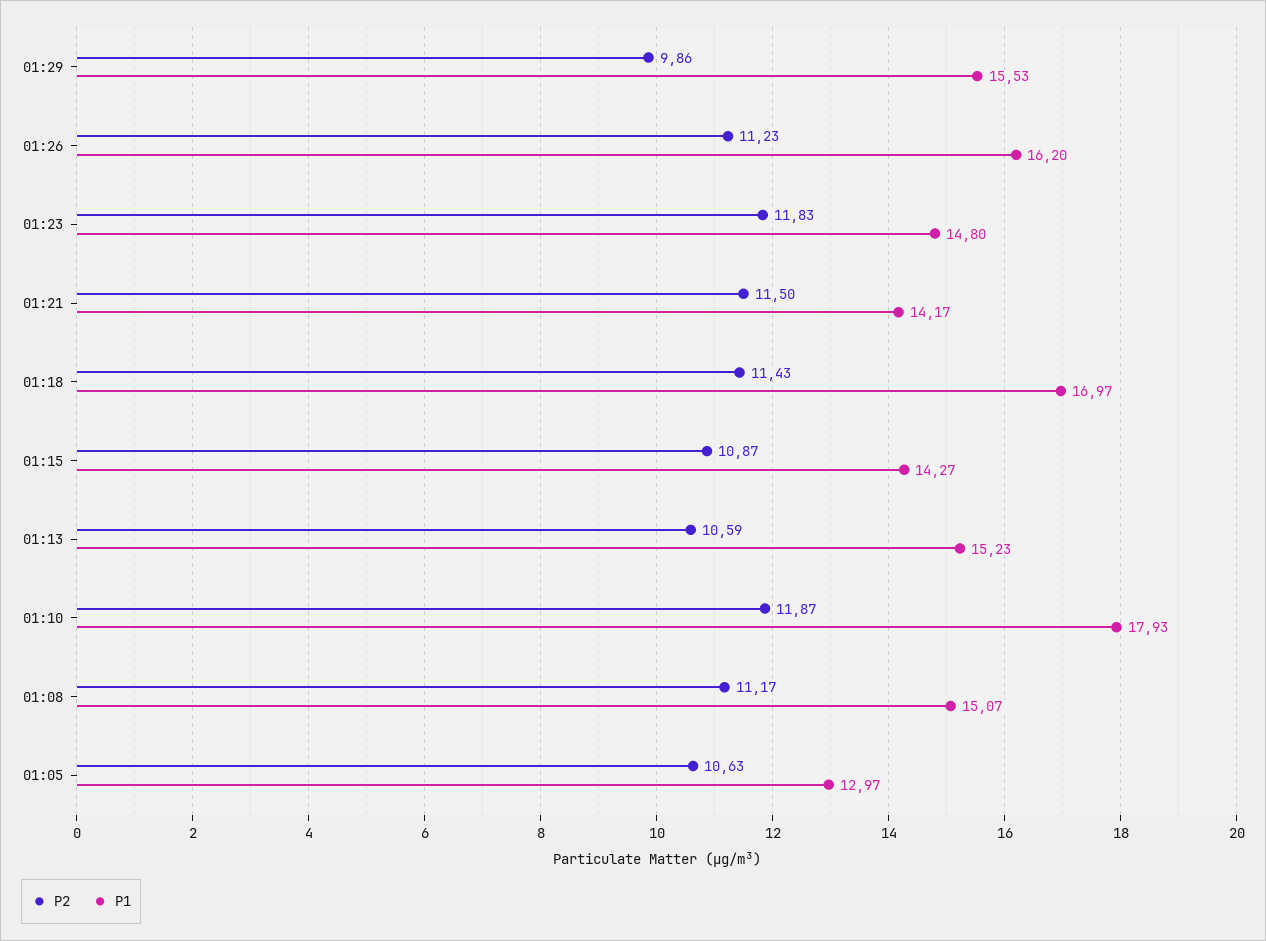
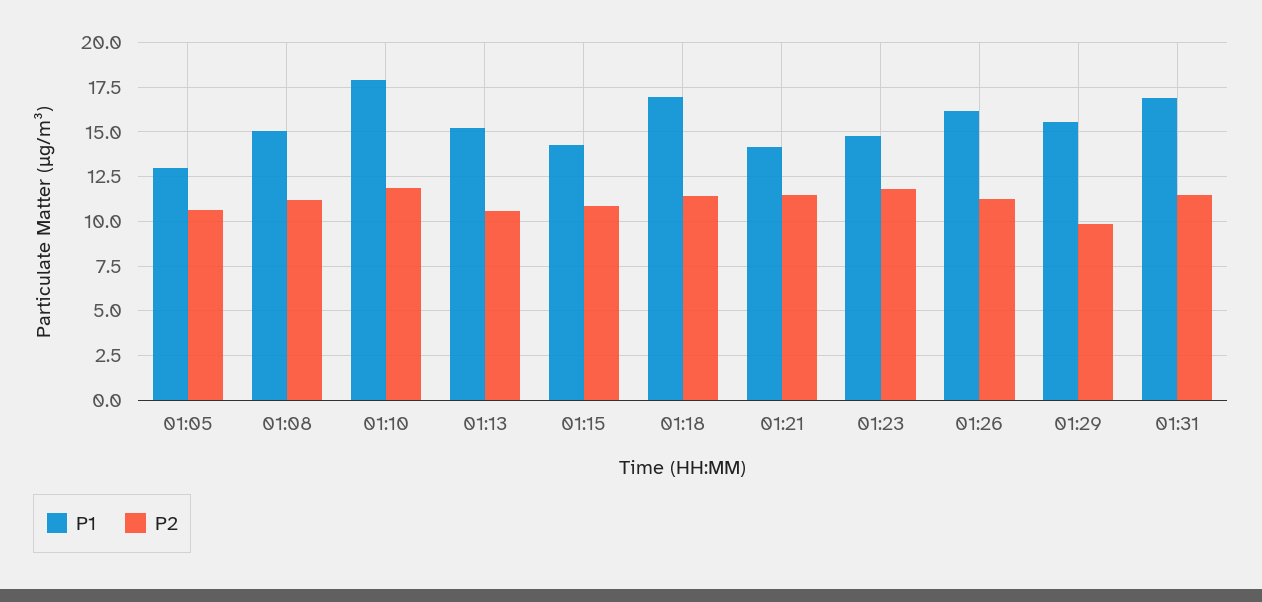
P1, 01:31: none -> 17
P2, 01:31: none -> 11.5

